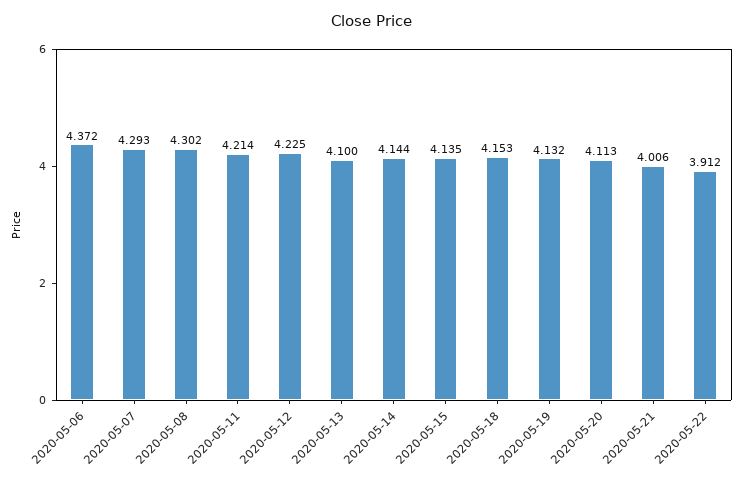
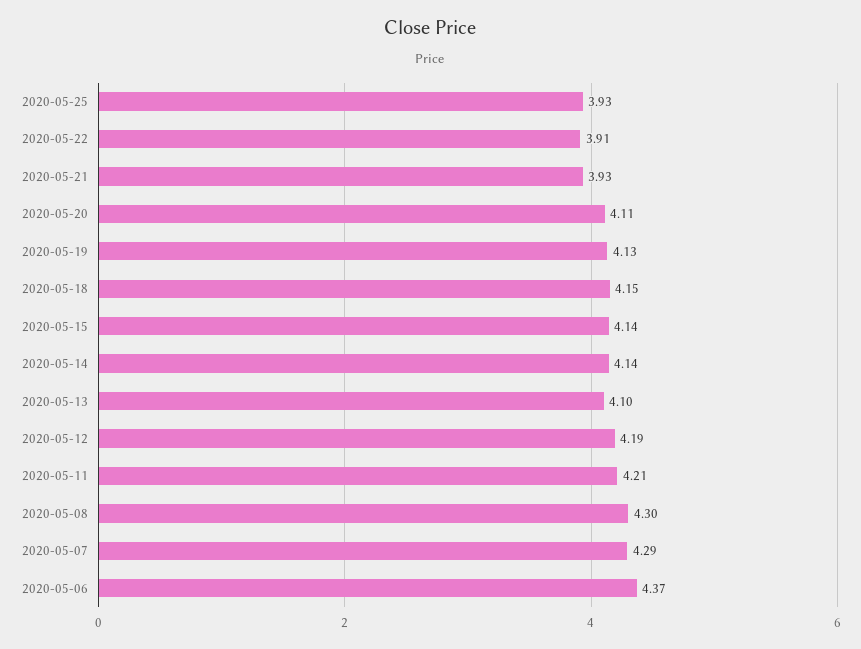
2020-05-12: 4.225 -> 4.19
2020-05-21: 4.006 -> 3.93
2020-05-25: none -> 3.93

